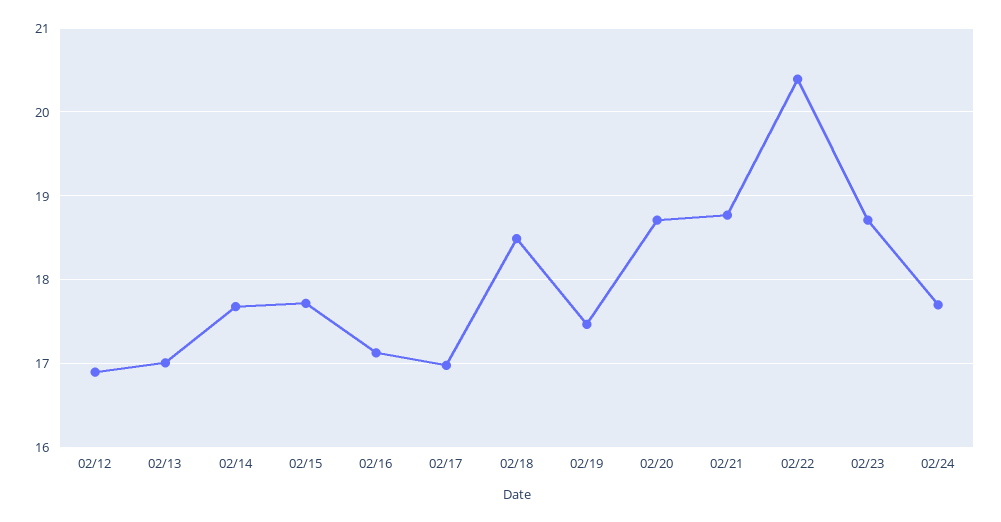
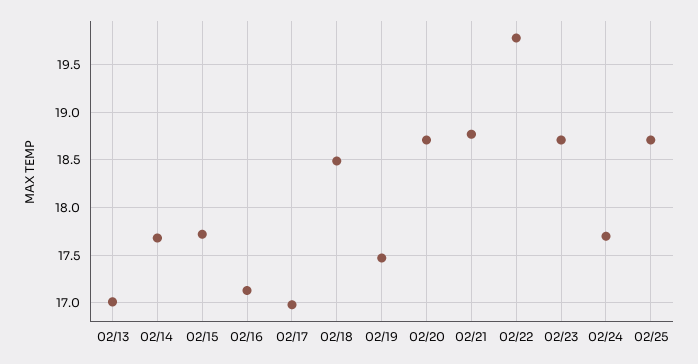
02/12: 16.9 -> none
02/22: 20.4 -> 19.8
02/25: none -> 18.7

